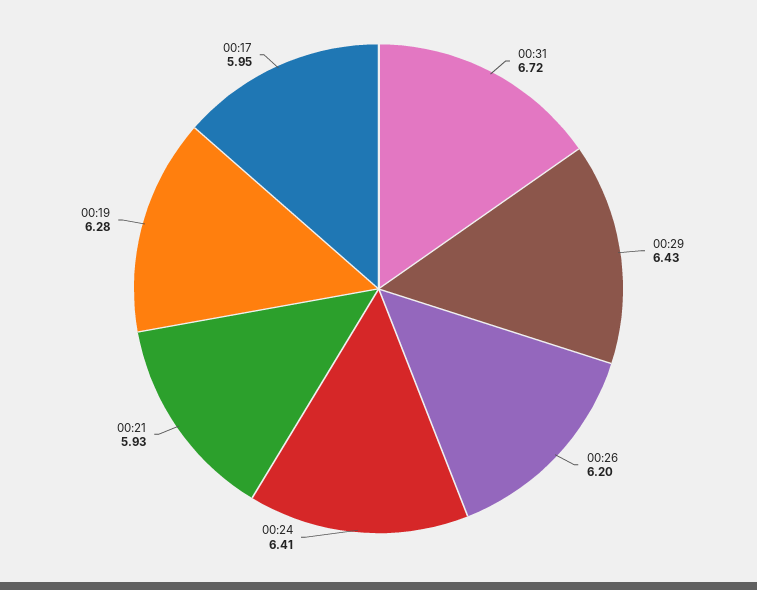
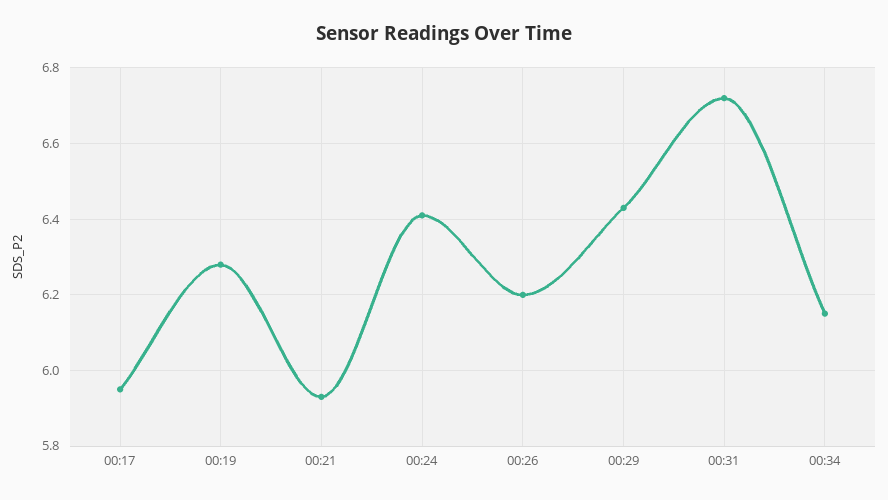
00:34: none -> 6.15

